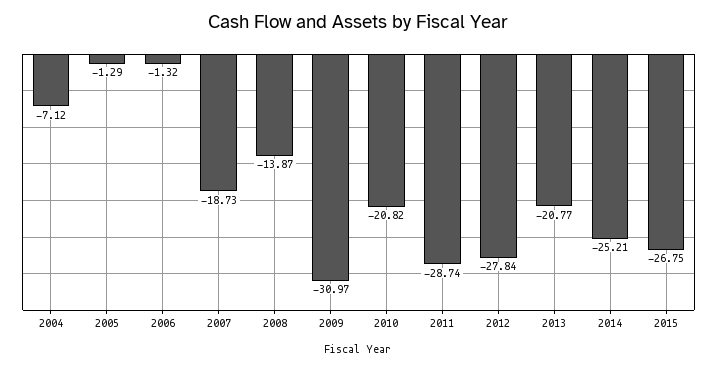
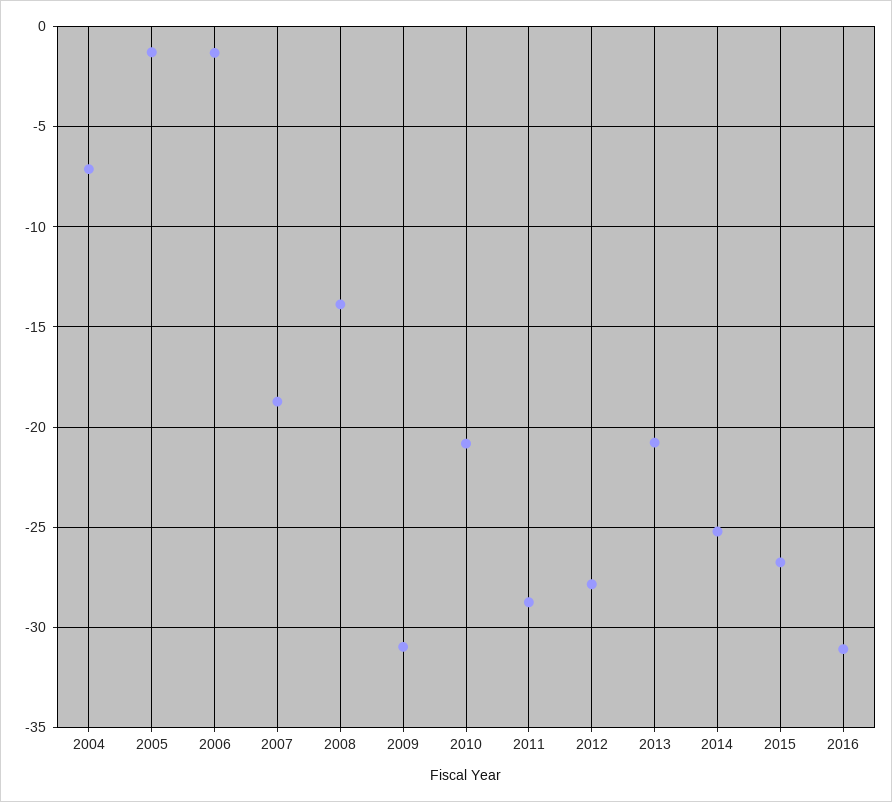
2016: none -> -31

